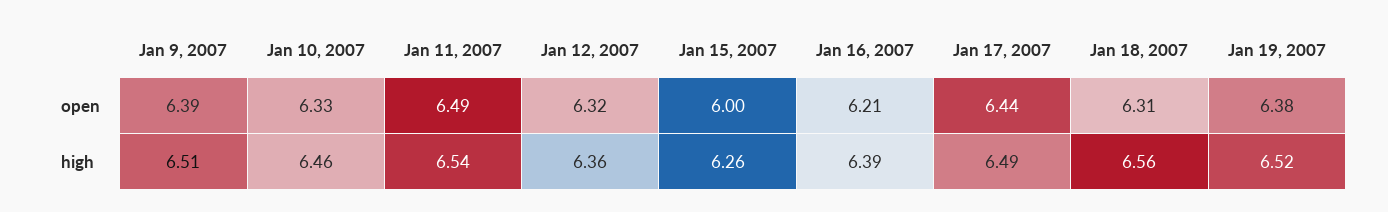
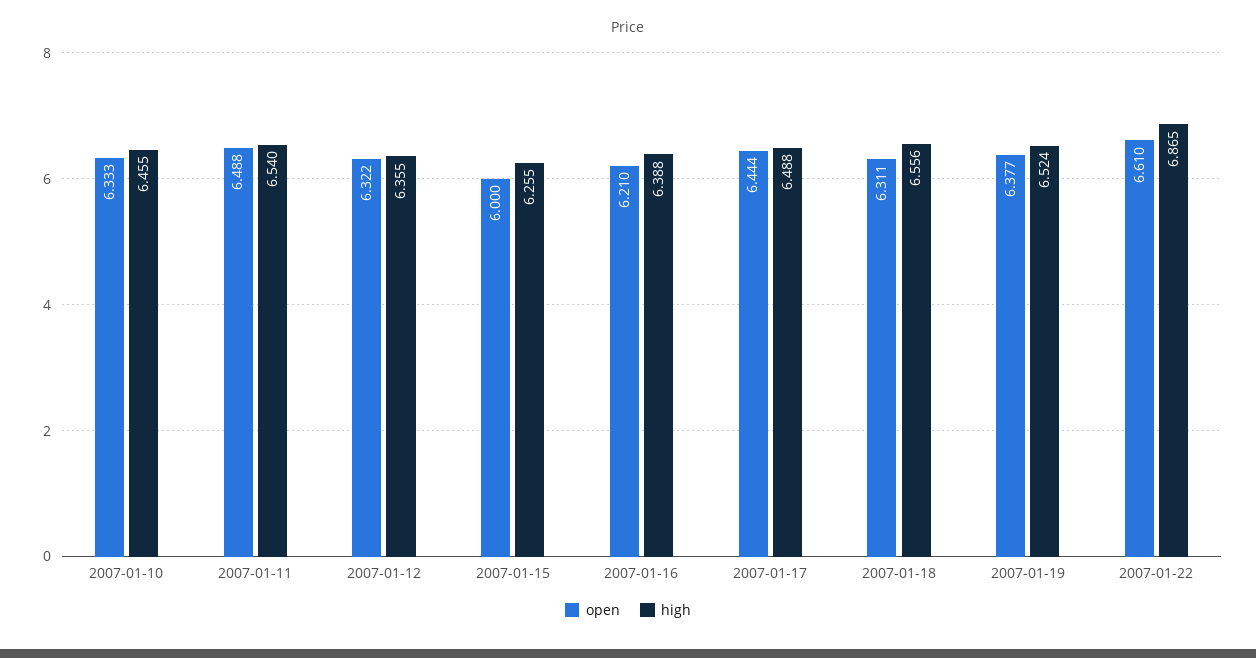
open, Jan 9, 2007: 6.39 -> none
high, Jan 9, 2007: 6.51 -> none
open, 2007-01-22: none -> 6.61
high, 2007-01-22: none -> 6.865

